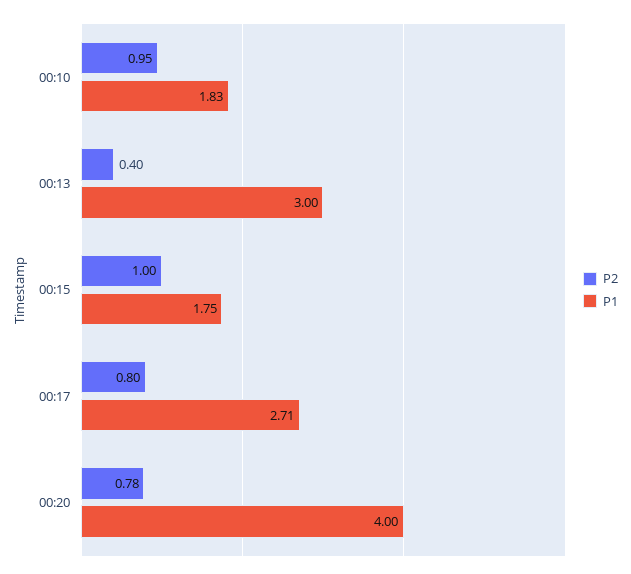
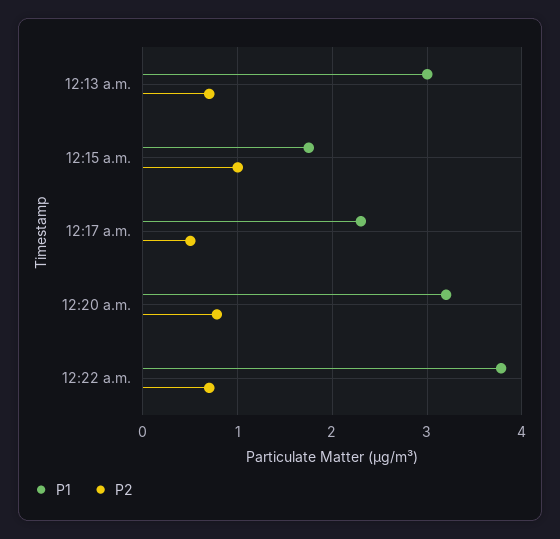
P2, 00:10: 0.95 -> none
P1, 00:10: 1.83 -> none
P2, 00:13: 0.4 -> 0.7
P2, 00:17: 0.8 -> 0.5
P1, 00:17: 2.71 -> 2.3
P1, 00:20: 4 -> 3.2
P1, 12:22 a.m.: none -> 3.8
P2, 12:22 a.m.: none -> 0.7

